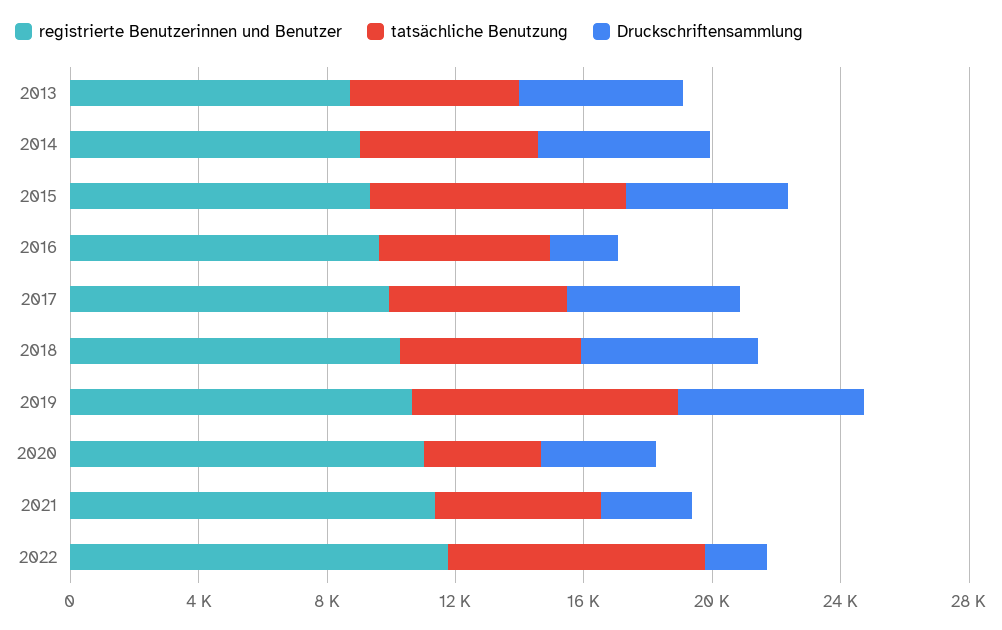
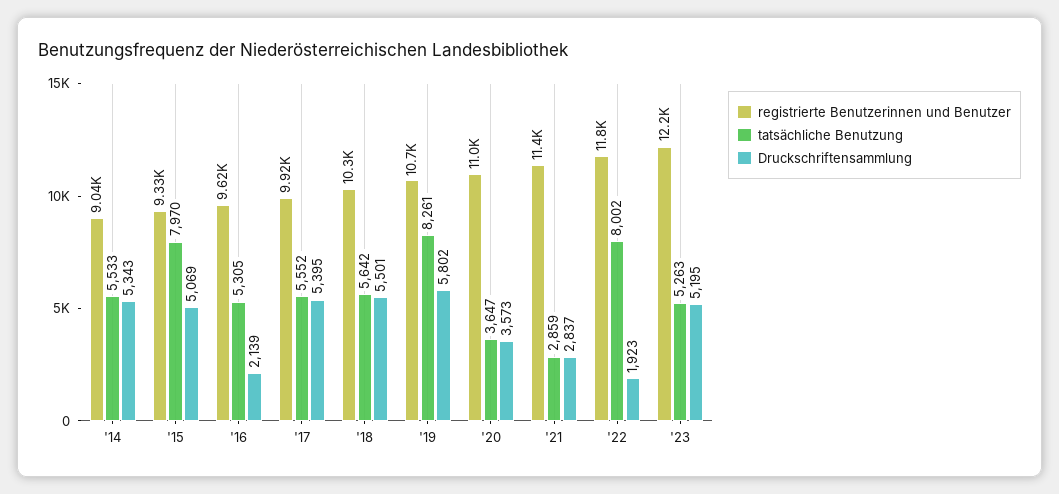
registrierte Benutzerinnen und Benutzer, 2013: 9000 -> none
tatsächliche Benutzung, 2013: 5000 -> none
Druckschriftensammlung, 2013: 5000 -> none
tatsächliche Benutzung, 2021: 5000 -> 2859
registrierte Benutzerinnen und Benutzer, '23: none -> 12200
tatsächliche Benutzung, '23: none -> 5263
Druckschriftensammlung, '23: none -> 5195

